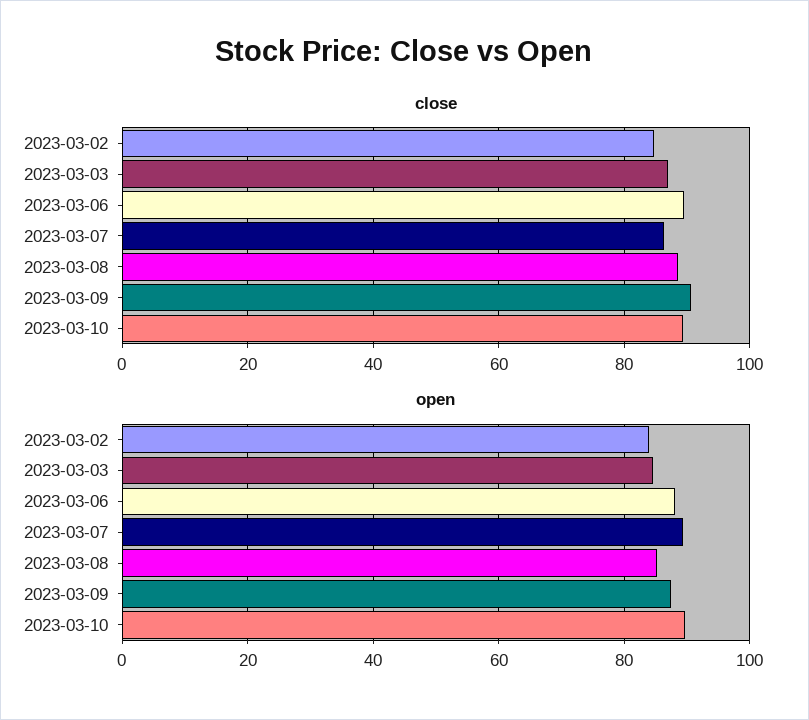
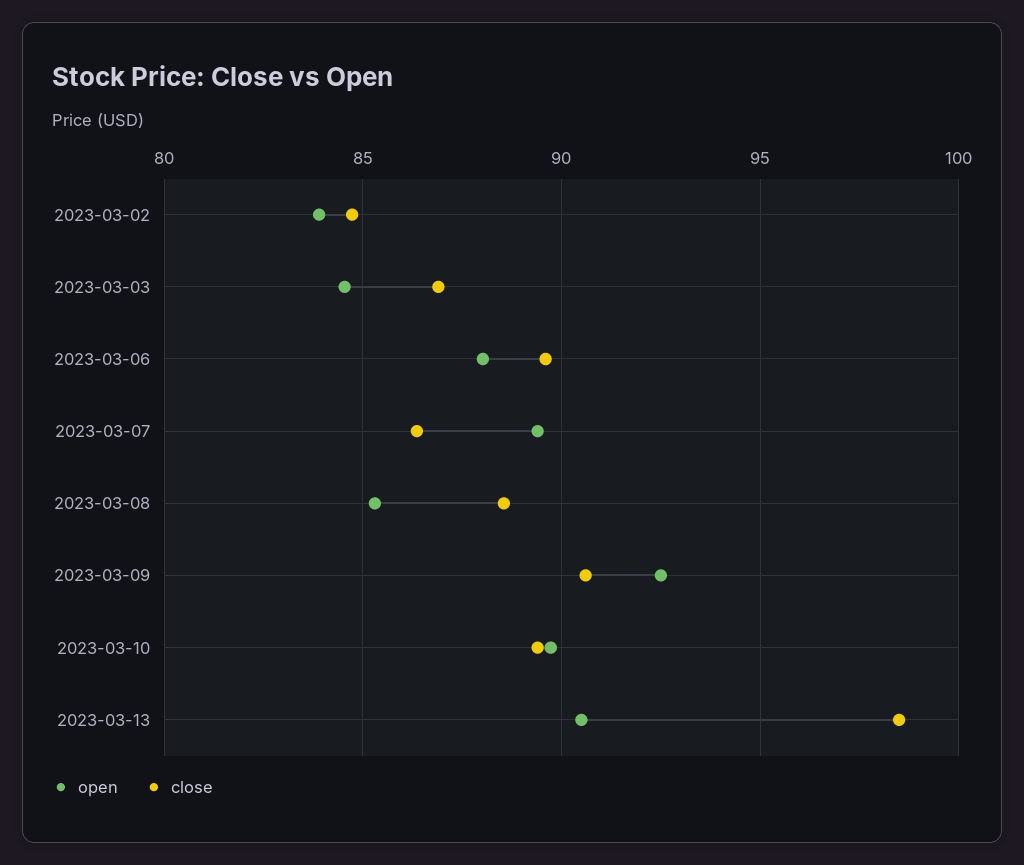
open, 2023-03-09: 88 -> 92.5
open, 2023-03-13: none -> 90.5
close, 2023-03-13: none -> 98.5

